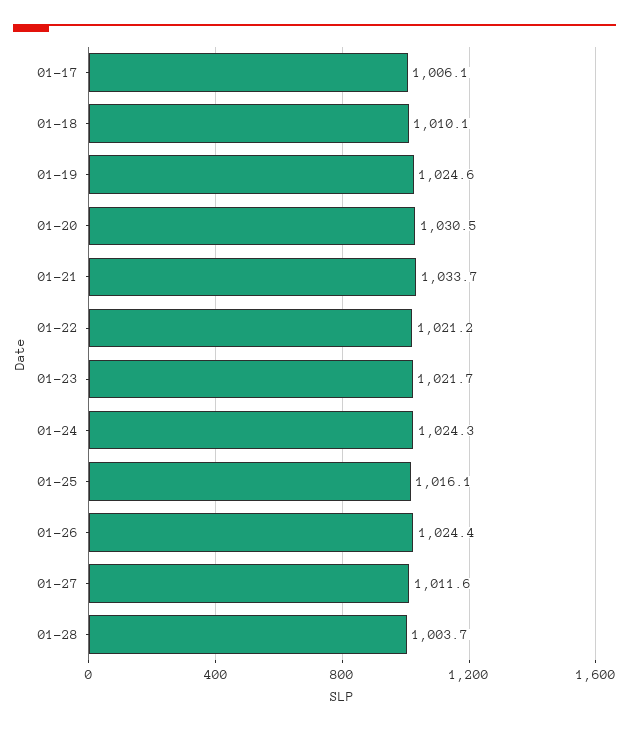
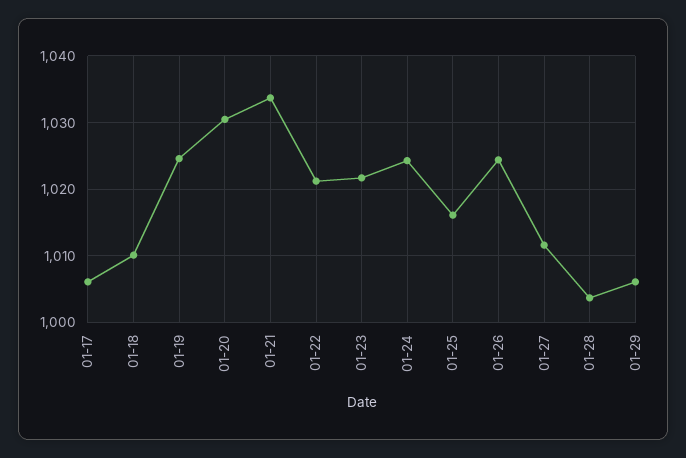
01-29: none -> 1006

